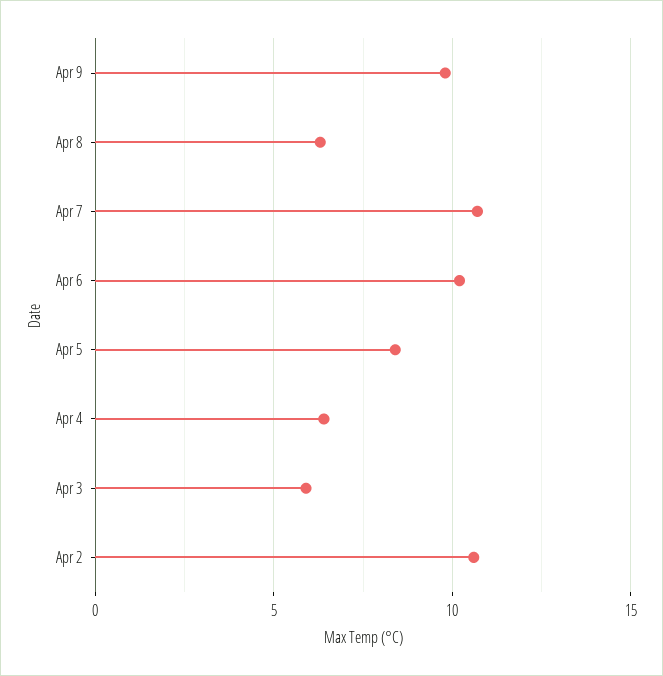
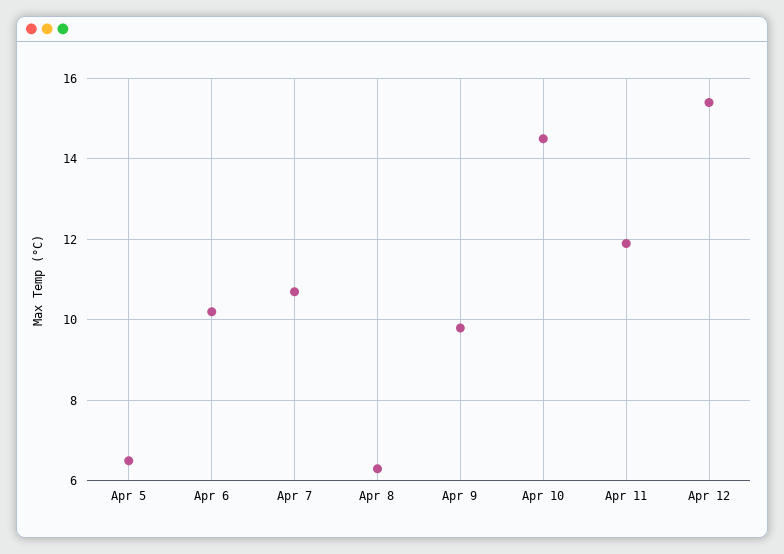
Apr 5: 8.5 -> 6.5
Apr 4: 6.5 -> none
Apr 3: 6 -> none
Apr 2: 10.5 -> none
Apr 10: none -> 14.5
Apr 11: none -> 12
Apr 12: none -> 15.5

